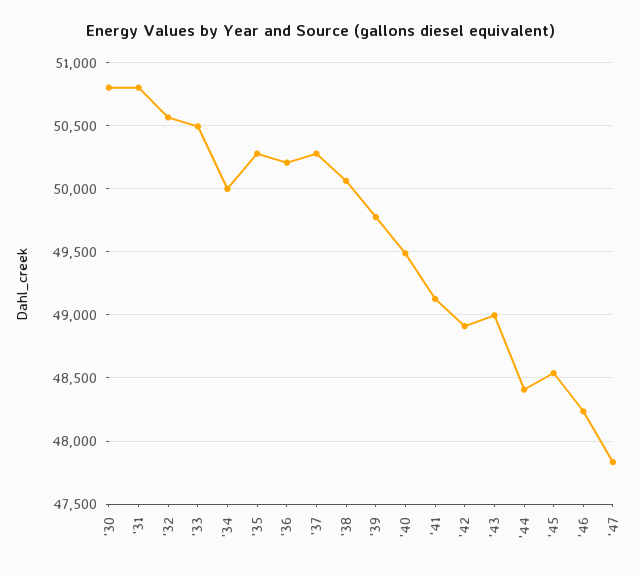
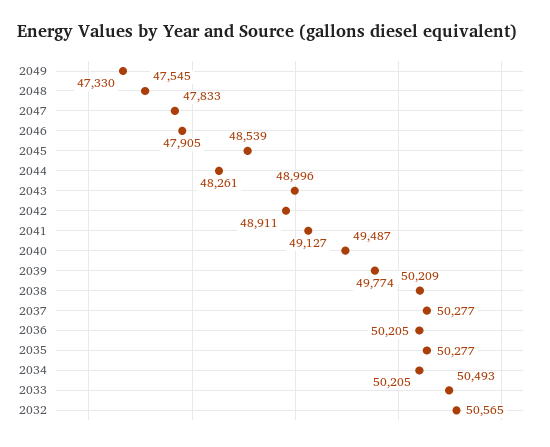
'30: 50800 -> none
'31: 50800 -> none
'34: 50000 -> 50205
'38: 50050 -> 50209
'44: 48400 -> 48261
'46: 48250 -> 47905
2049: none -> 47330
2048: none -> 47545

